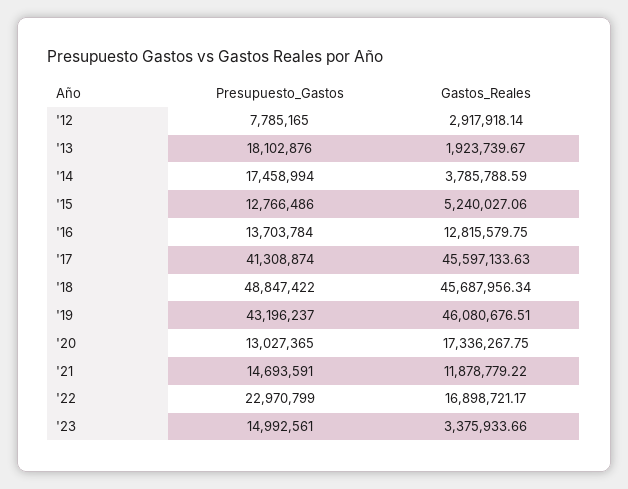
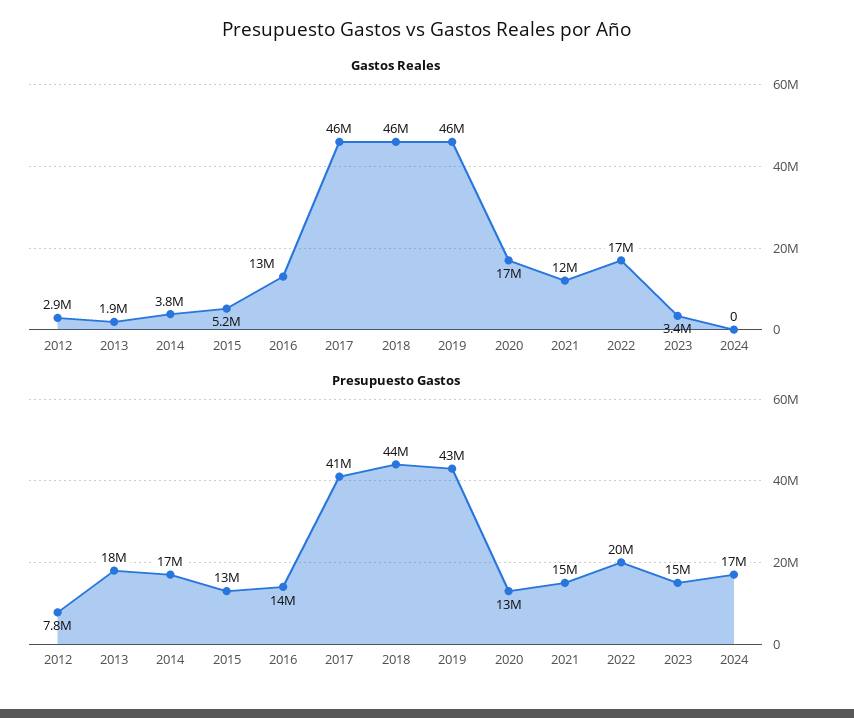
Presupuesto_Gastos, '18: 48847422 -> 44000000
Presupuesto_Gastos, '22: 22970799 -> 20000000
Gastos_Reales, 2024: none -> 0
Presupuesto_Gastos, 2024: none -> 17000000

